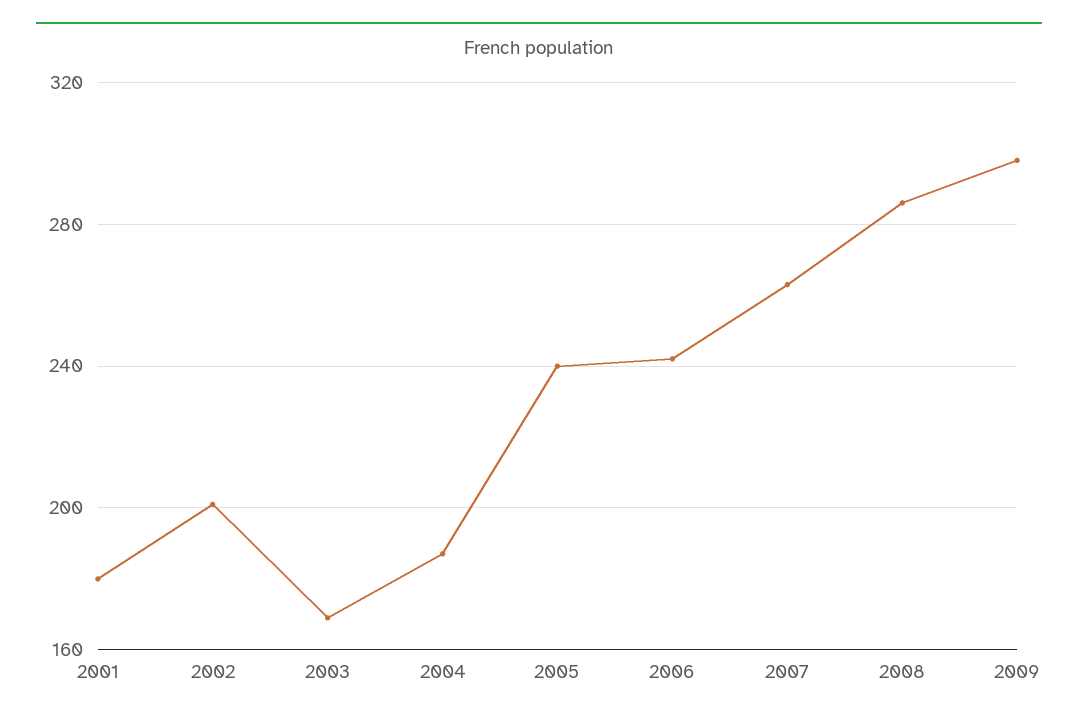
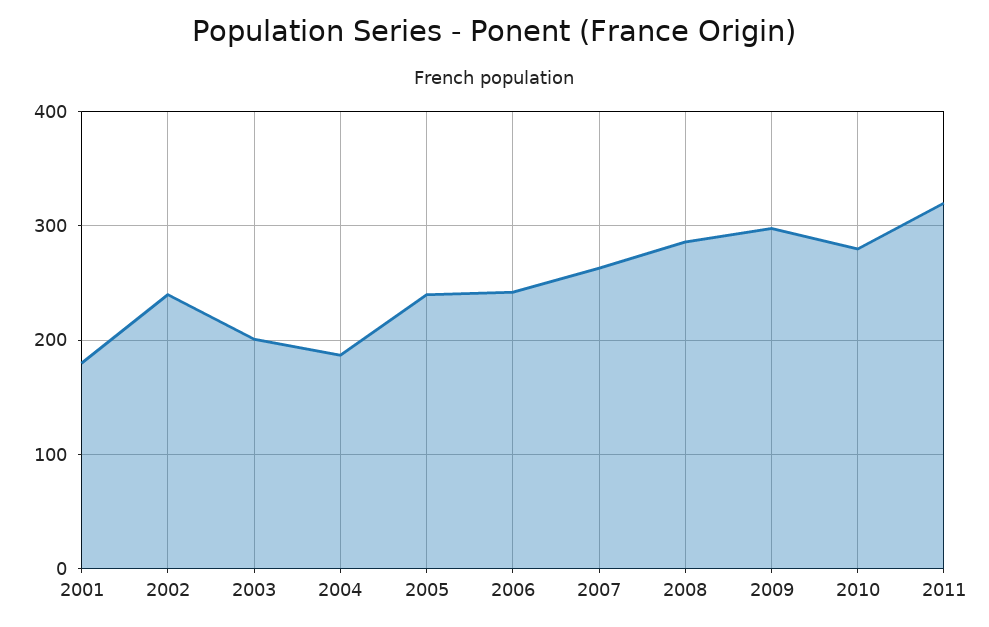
2002: 200 -> 240
2003: 170 -> 200
2010: none -> 280
2011: none -> 320

